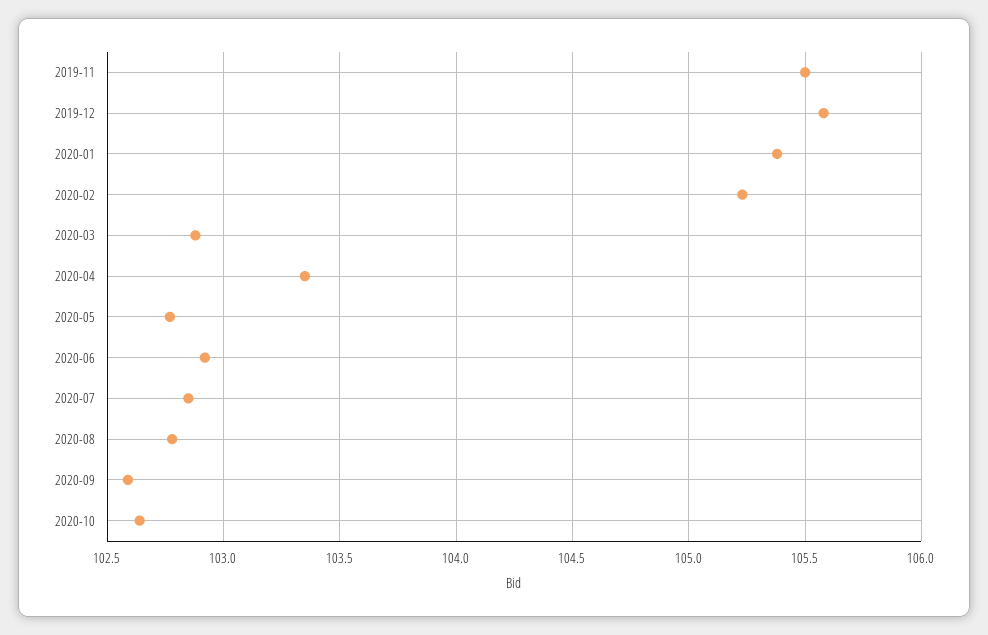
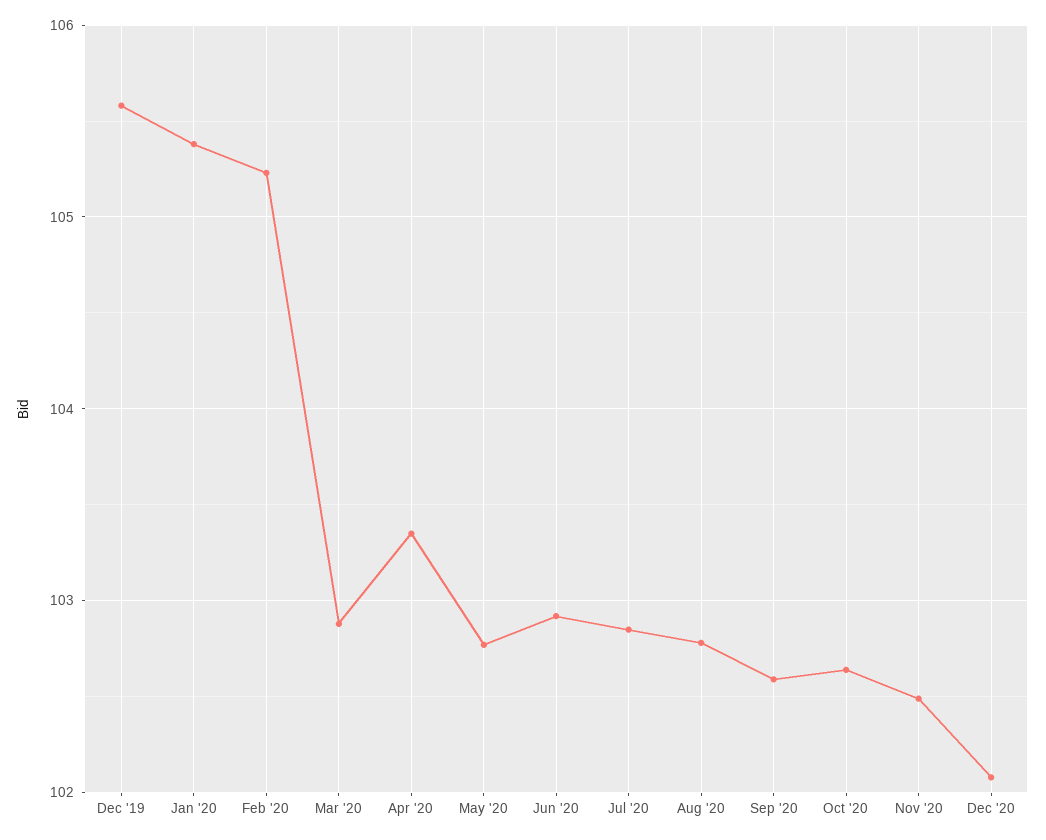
2019-11: 105.5 -> none
Nov '20: none -> 102.5
Dec '20: none -> 102.1

